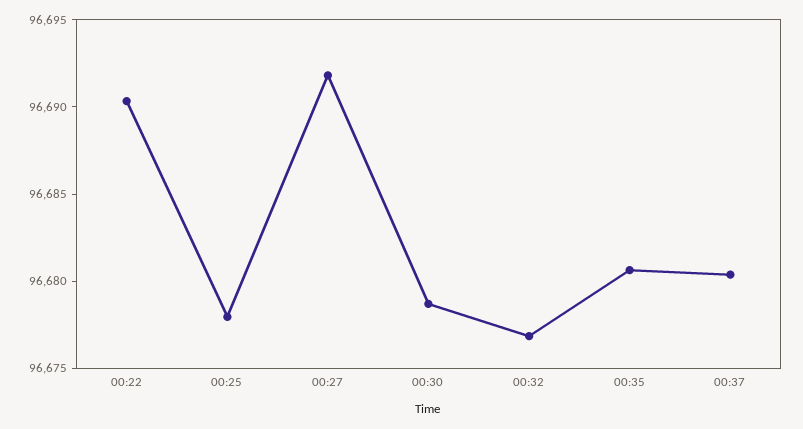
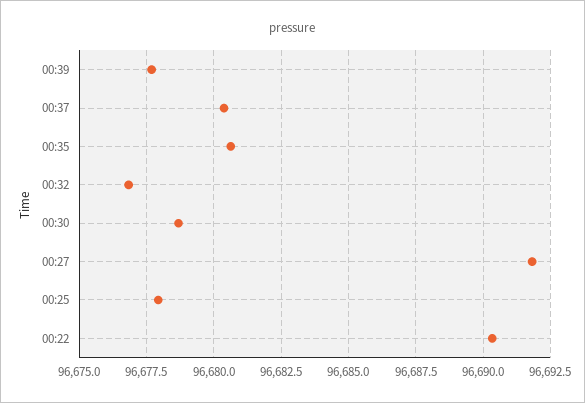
00:39: none -> 96677.75

